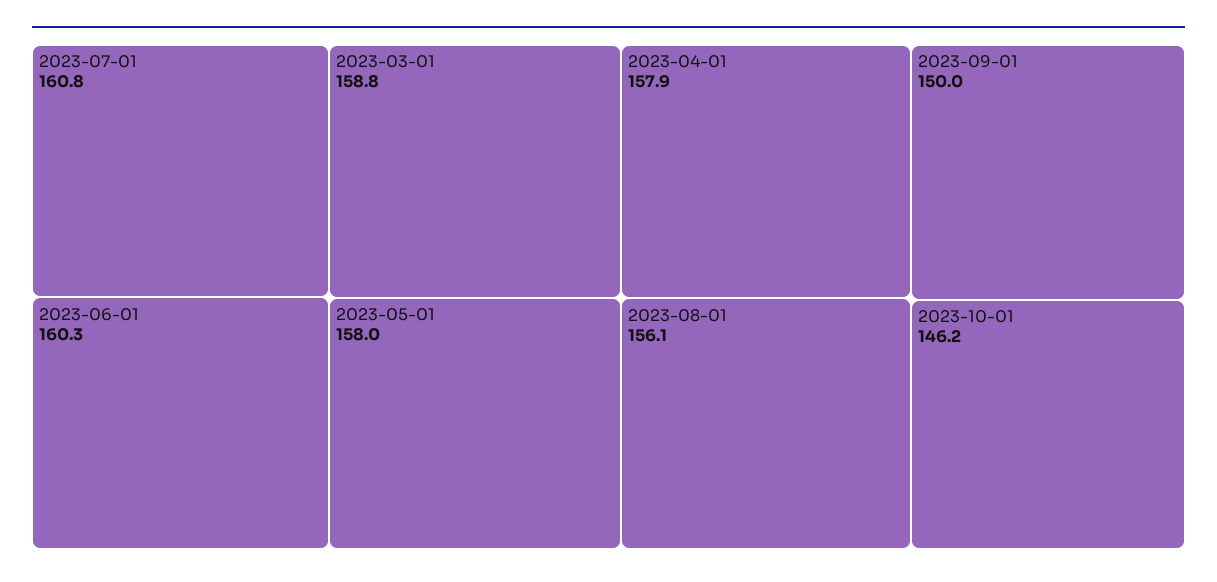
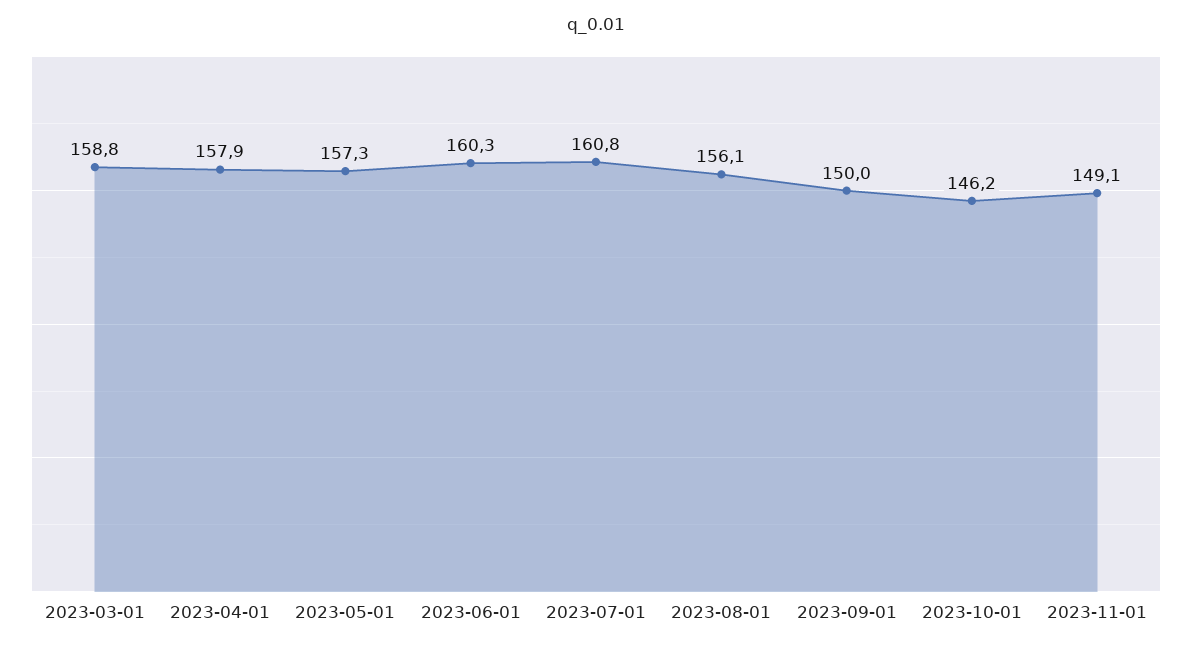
2023-05-01: 158 -> 157.3
2023-11-01: none -> 149.1

